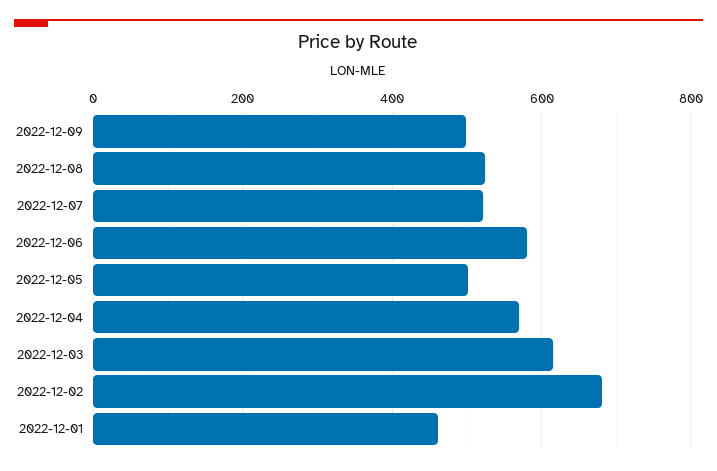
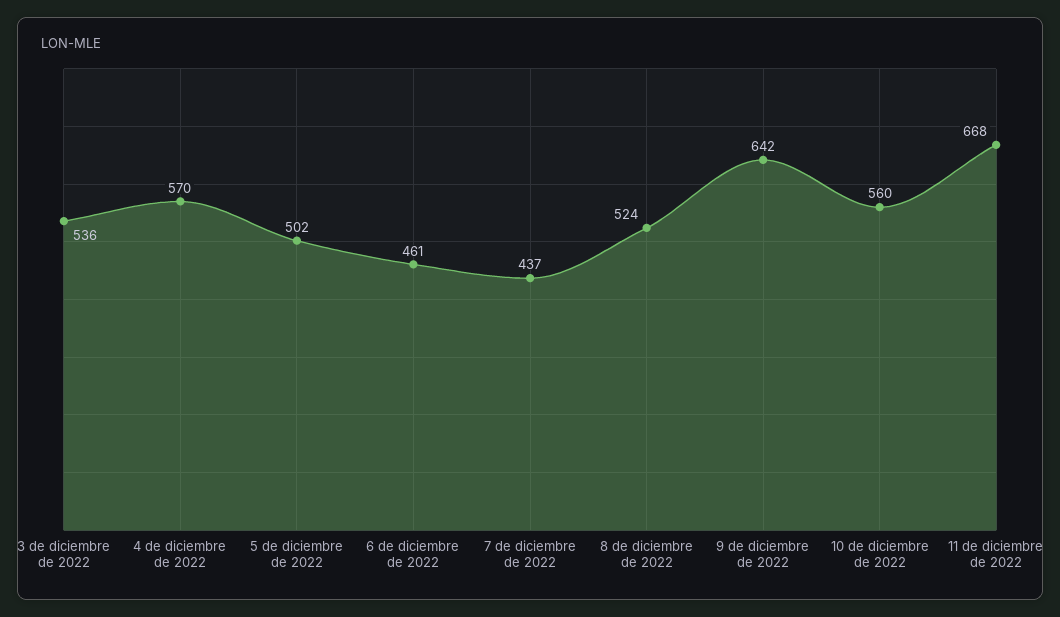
2022-12-09: 500 -> 642
2022-12-07: 520 -> 437
2022-12-06: 580 -> 461
2022-12-03: 620 -> 536
2022-12-02: 680 -> none
2022-12-01: 460 -> none
10 de diciembre de 2022: none -> 560
11 de diciembre de 2022: none -> 668

